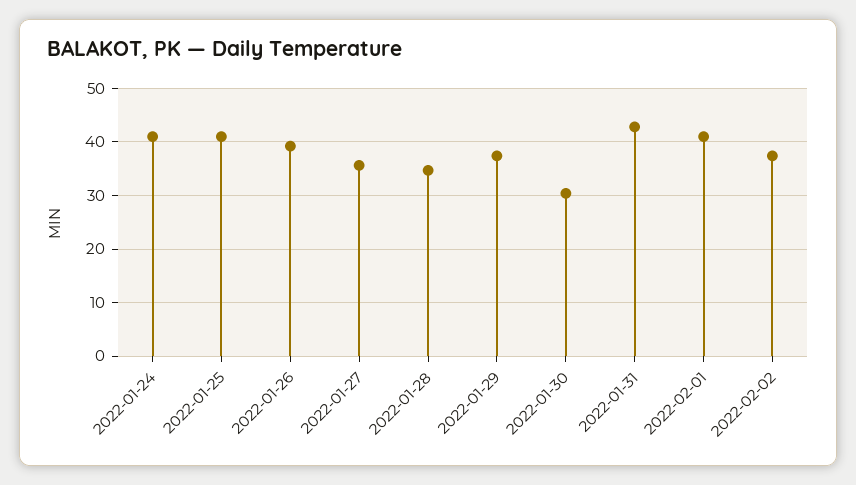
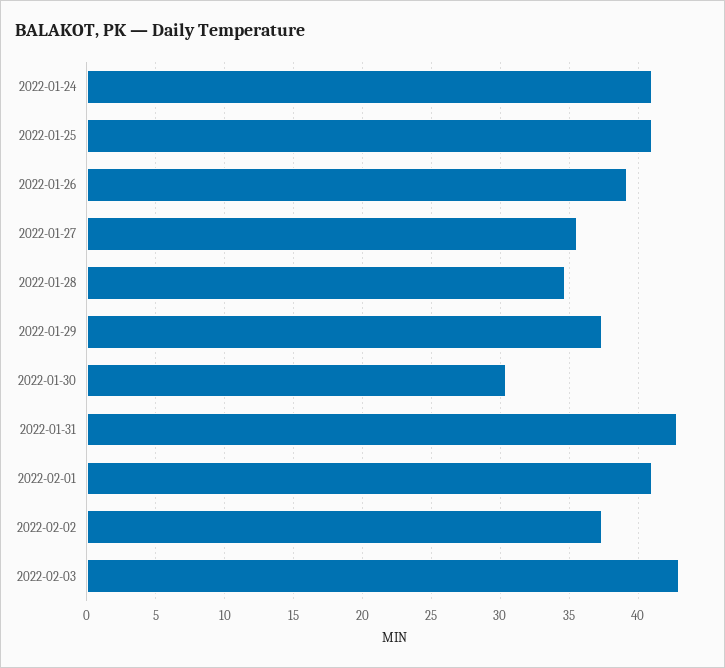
2022-02-03: none -> 43

